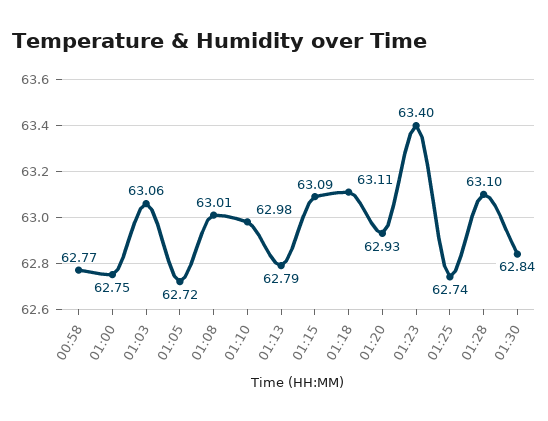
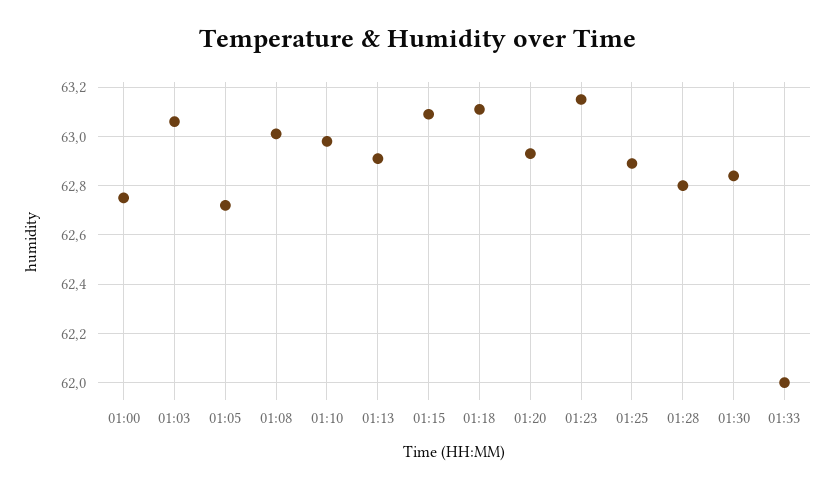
00:58: 62.77 -> none
01:13: 62.79 -> 62.9
01:23: 63.4 -> 63.15
01:25: 62.74 -> 62.9
01:28: 63.1 -> 62.8
01:33: none -> 62

